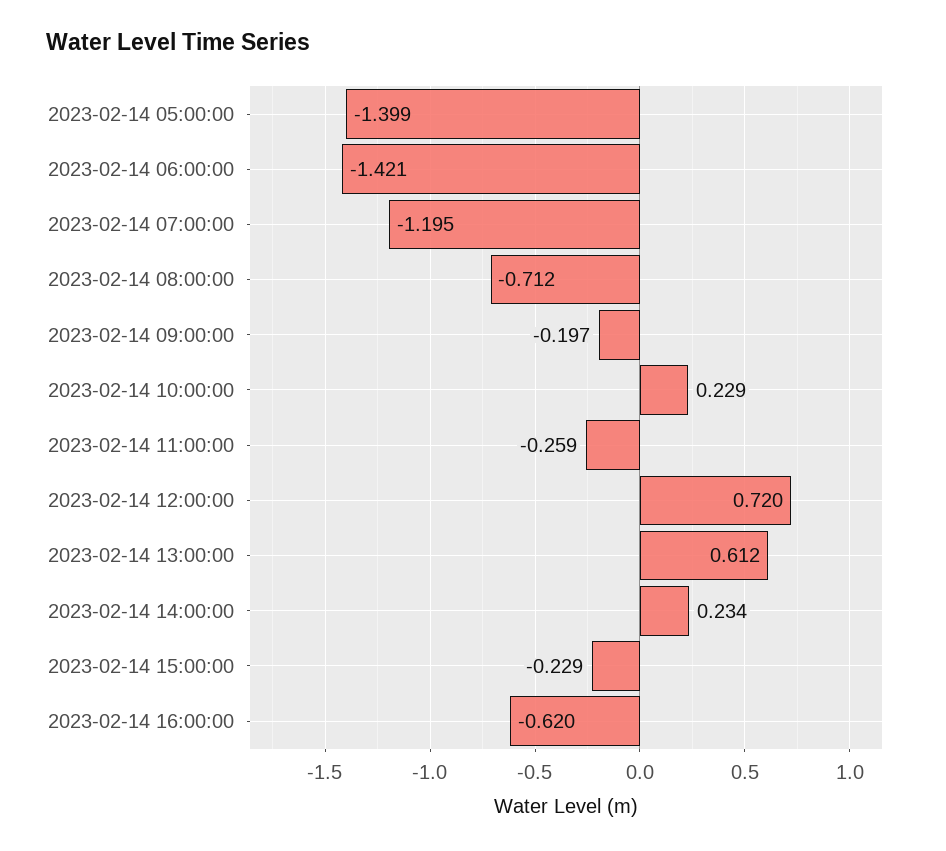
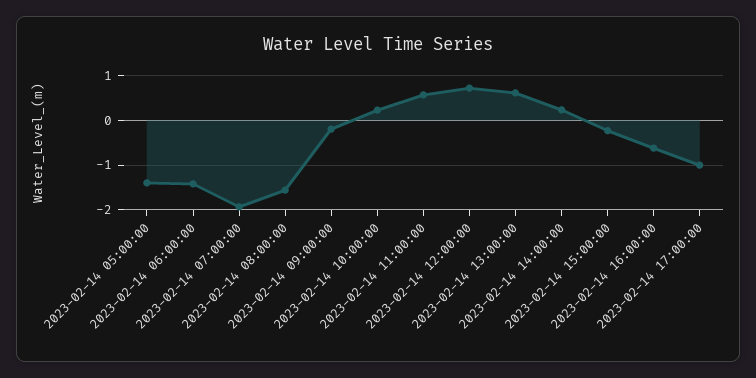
2023-02-14 07:00:00: -1.195 -> -2
2023-02-14 08:00:00: -0.712 -> -1.6
2023-02-14 11:00:00: -0.259 -> 0.6
2023-02-14 17:00:00: none -> -1

